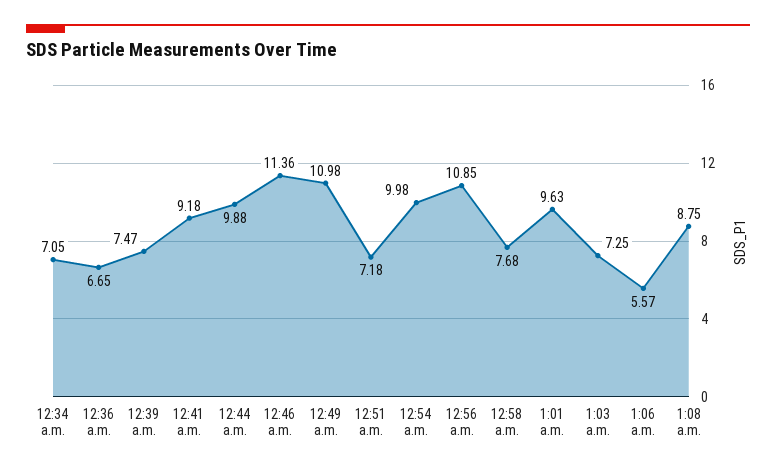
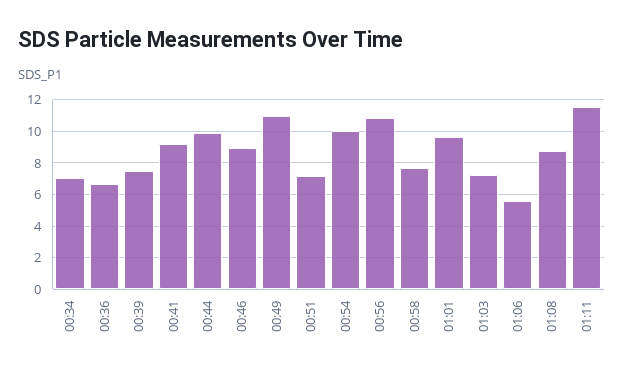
12:46 a.m.: 11.36 -> 9
01:11: none -> 11.5

